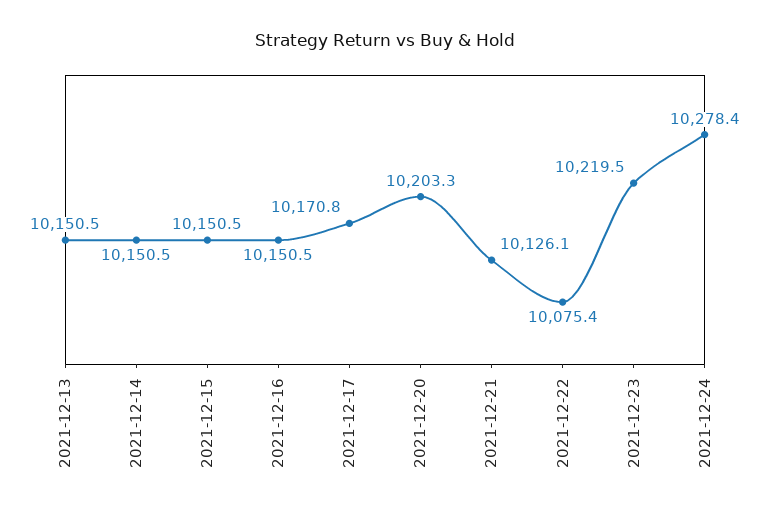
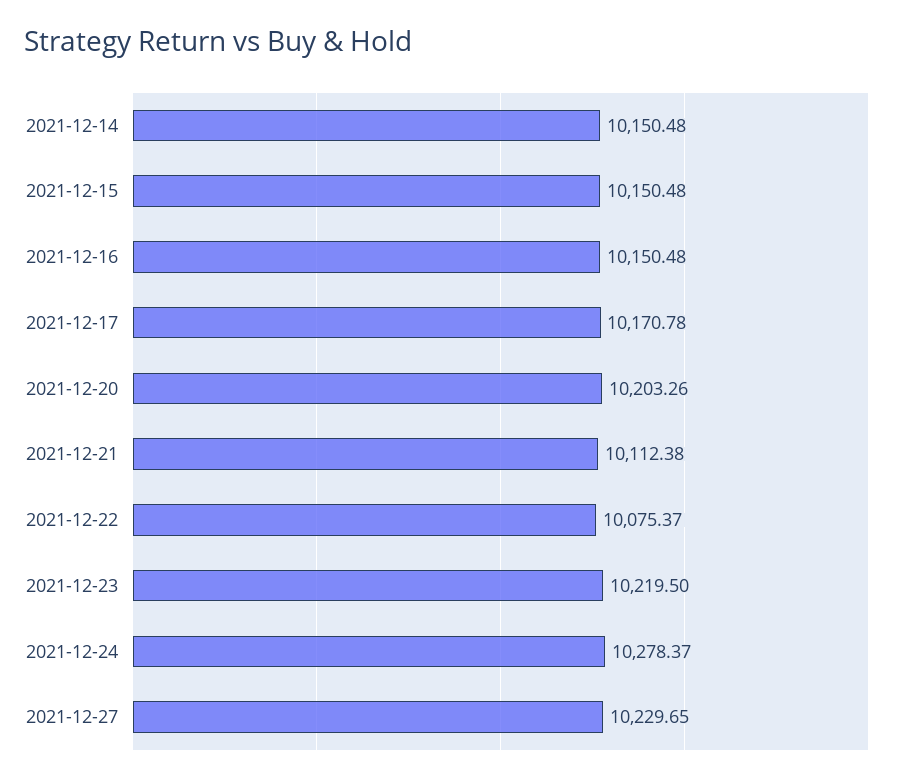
2021-12-13: 10150.5 -> none
2021-12-21: 10126.1 -> 10112.38
2021-12-27: none -> 10229.65

